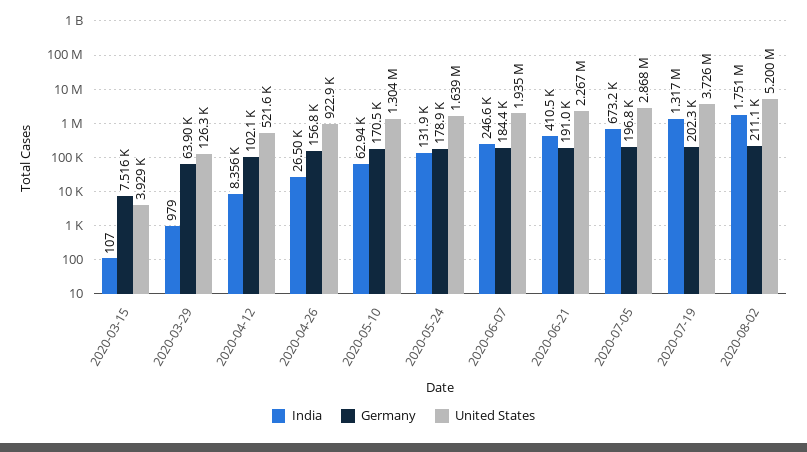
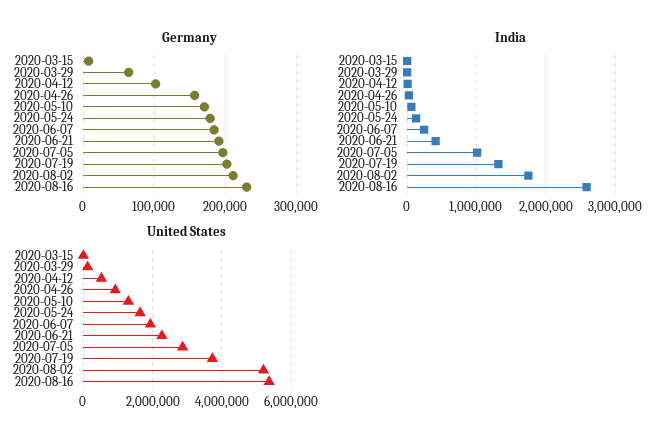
India, 2020-07-05: 673200 -> 1000000
Germany, 2020-08-16: none -> 230000
India, 2020-08-16: none -> 2600000
United States, 2020-08-16: none -> 5400000

